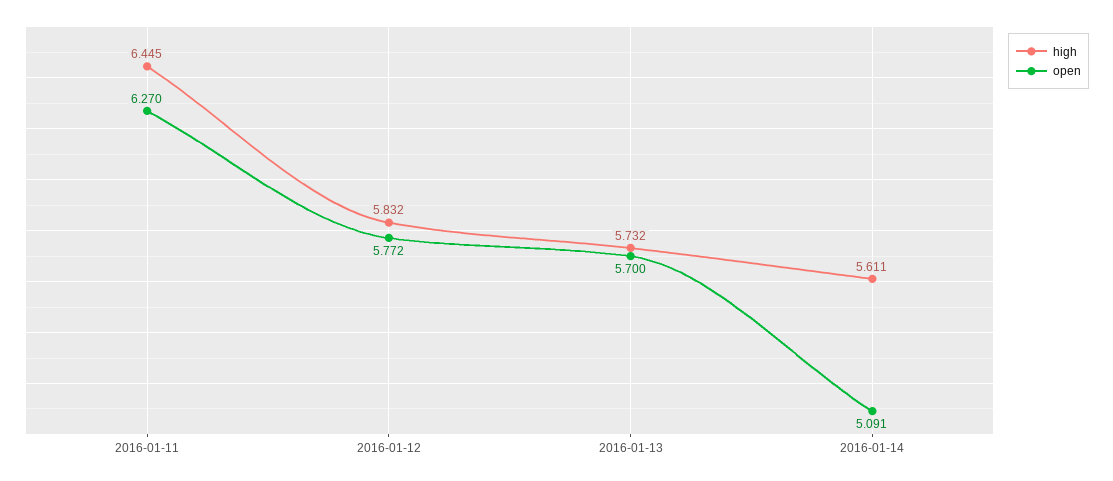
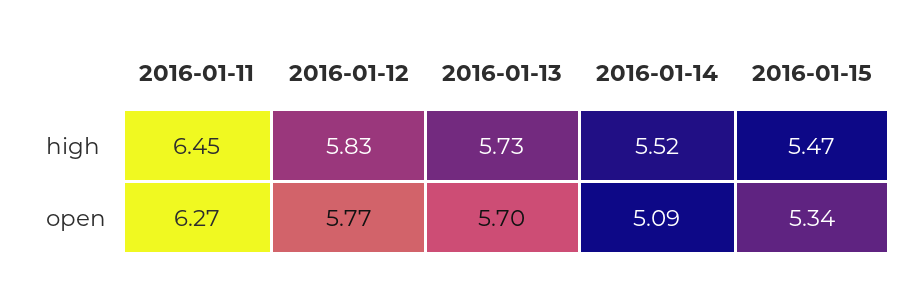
high, 2016-01-14: 5.611 -> 5.52
high, 2016-01-15: none -> 5.47
open, 2016-01-15: none -> 5.34

